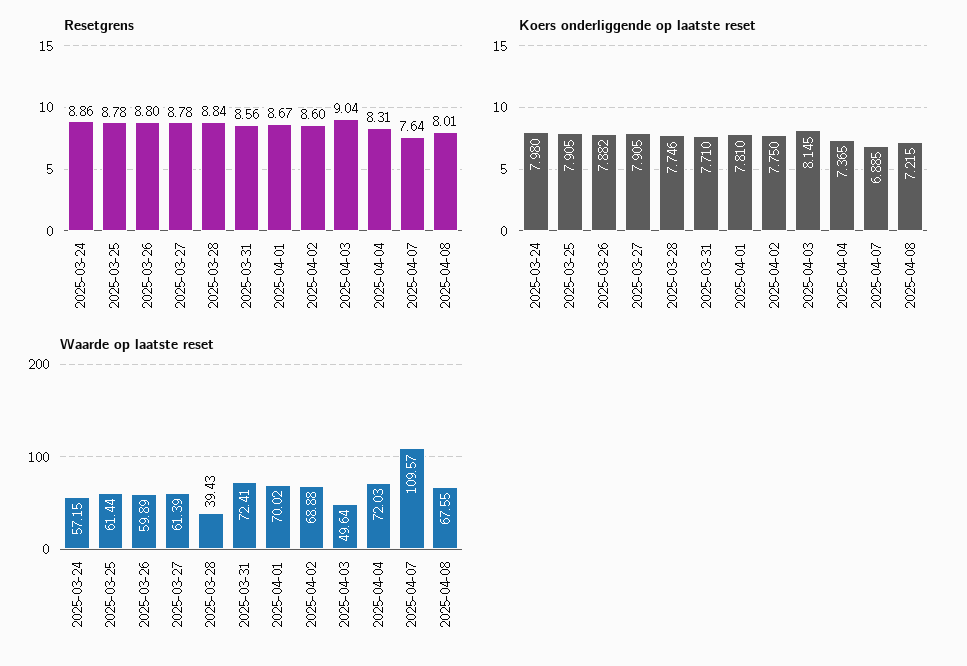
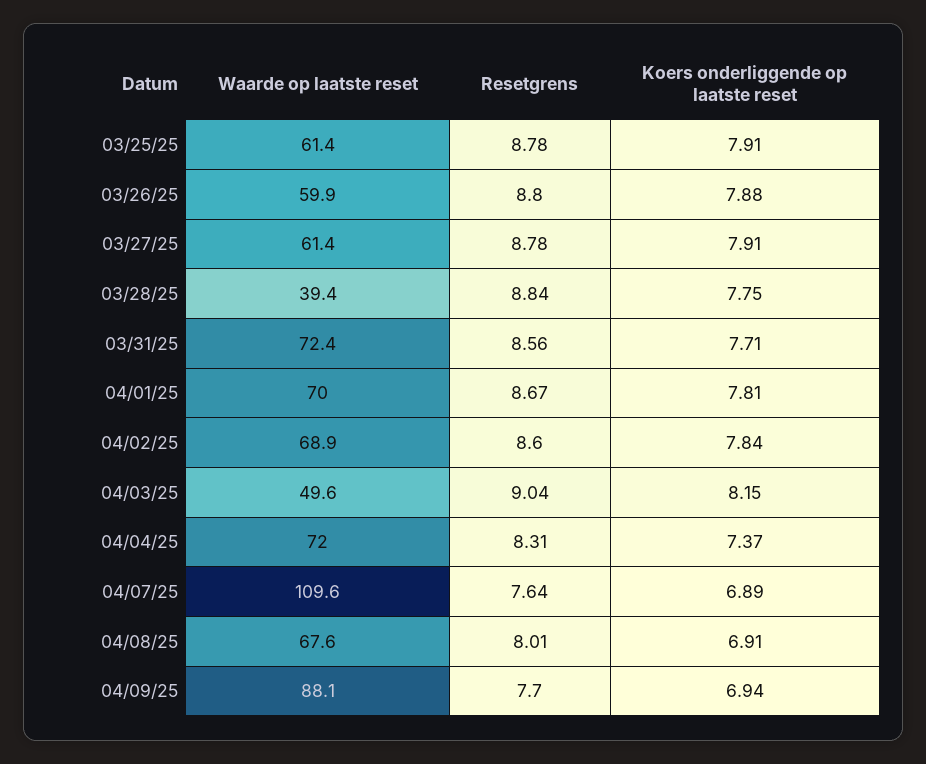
Resetgrens, 2025-03-24: 8.86 -> none
Koers onderliggende op laatste reset, 2025-03-24: 7.98 -> none
Koers onderliggende op laatste reset, 2025-04-02: 7.75 -> 7.84
Koers onderliggende op laatste reset, 2025-04-08: 7.215 -> 6.91
Waarde op laatste reset, 2025-03-24: 57.15 -> none
Waarde op laatste reset, 04/09/25: none -> 88.1
Resetgrens, 04/09/25: none -> 7.7
Koers onderliggende op laatste reset, 04/09/25: none -> 6.94

